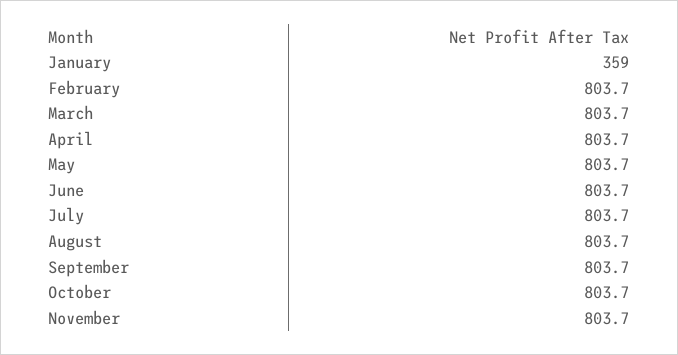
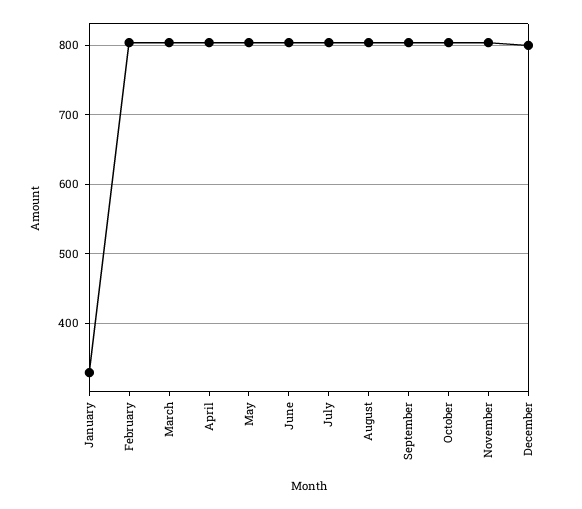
January: 359 -> 330
December: none -> 800

